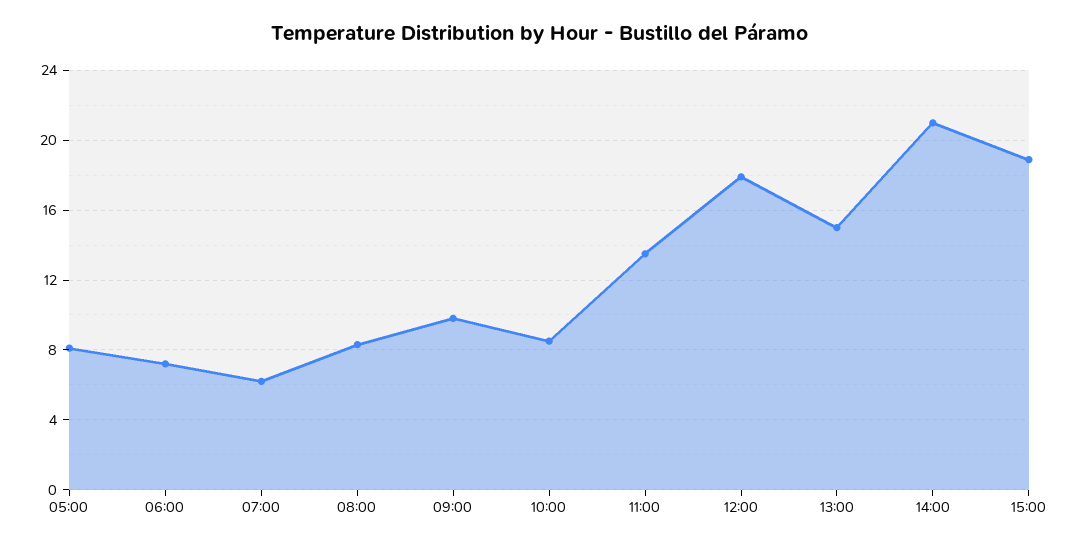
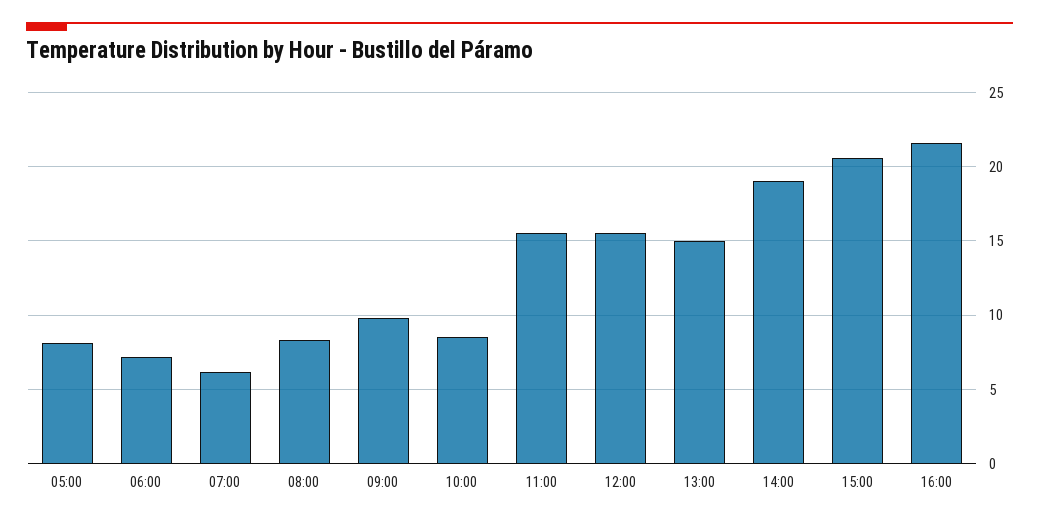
11:00: 13.5 -> 15.5
12:00: 18 -> 15.5
14:00: 21 -> 19
15:00: 19 -> 20.5
16:00: none -> 21.5

